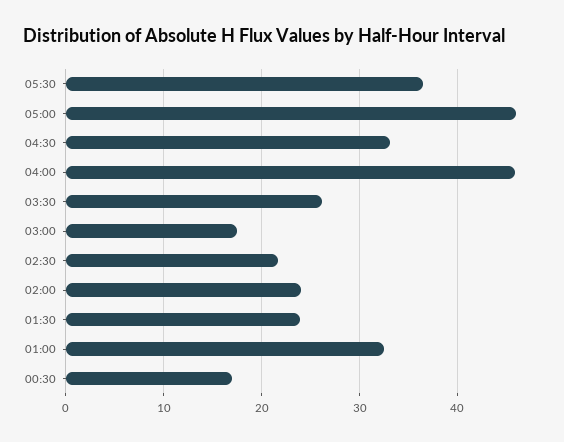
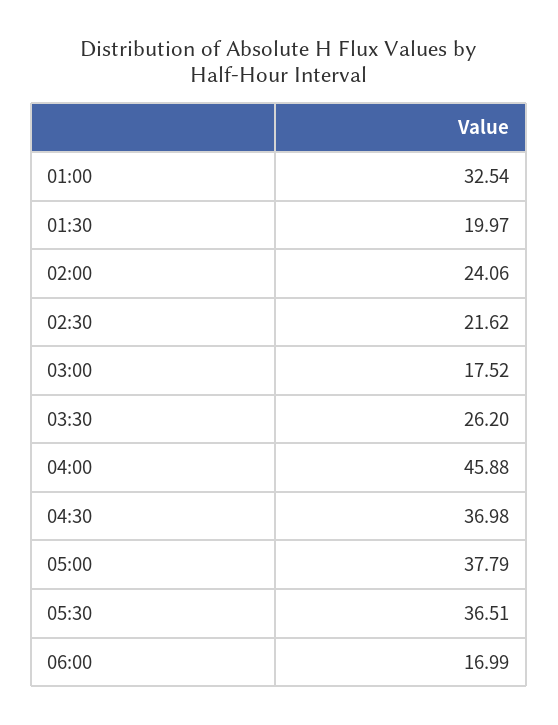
05:00: 46 -> 37.79
04:30: 33 -> 36.98
01:30: 24 -> 19.97
00:30: 17 -> none
06:00: none -> 16.99

